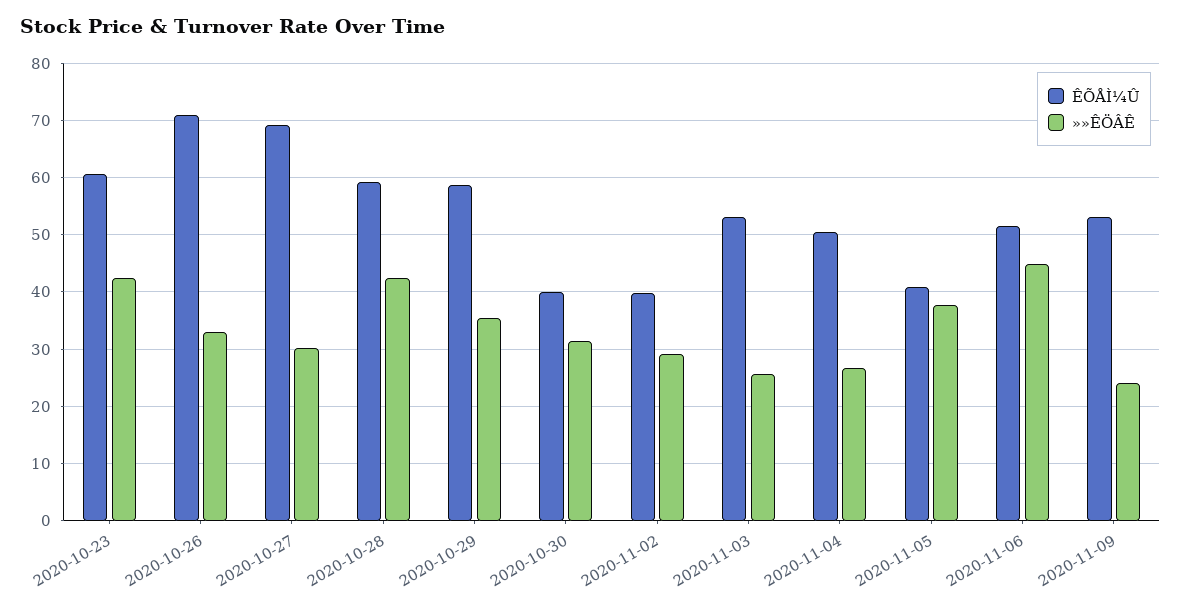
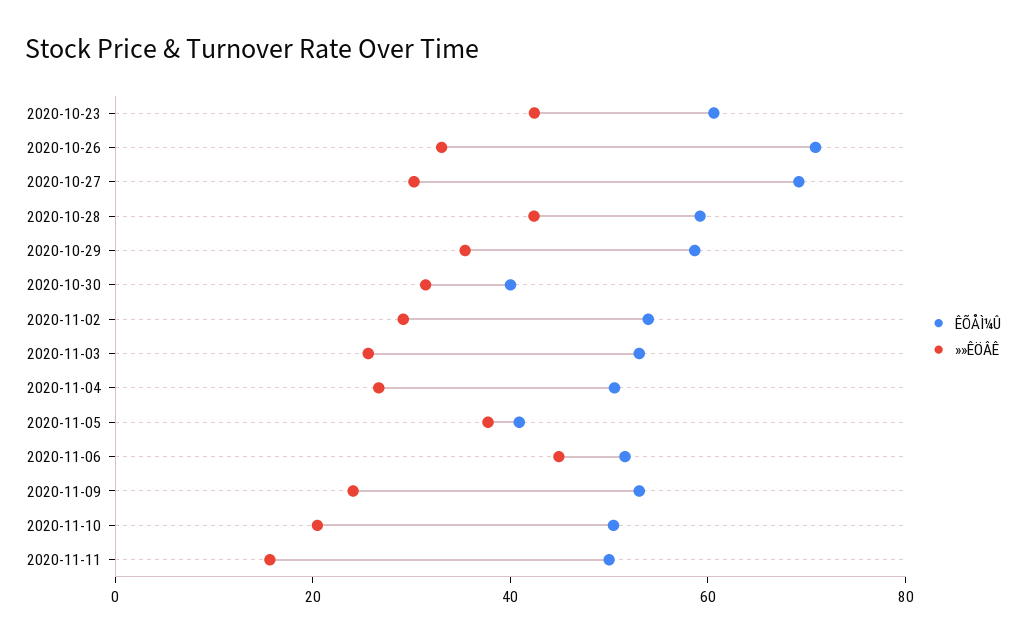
ÊÕÅÌ¼Û, 2020-11-02: 40 -> 55
ÊÕÅÌ¼Û, 2020-11-10: none -> 50
»»ÊÖÂÊ, 2020-11-10: none -> 20
ÊÕÅÌ¼Û, 2020-11-11: none -> 50
»»ÊÖÂÊ, 2020-11-11: none -> 15

